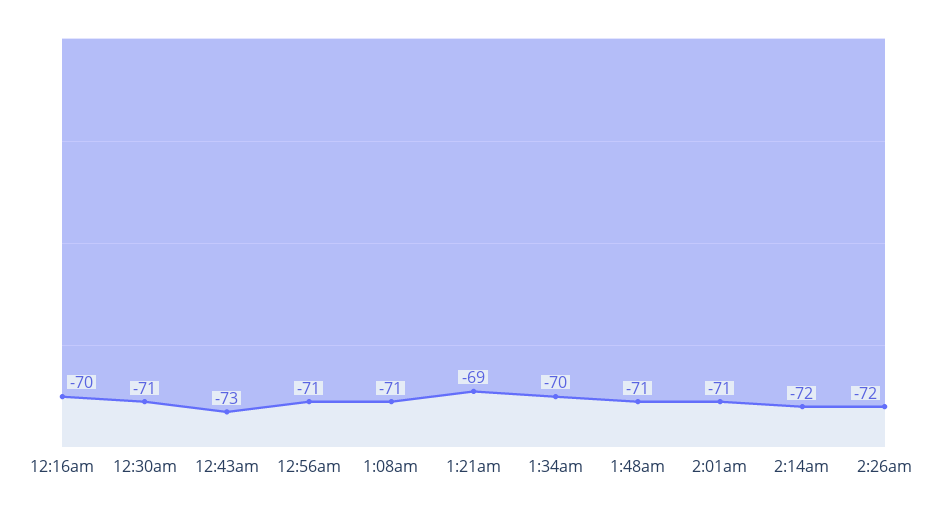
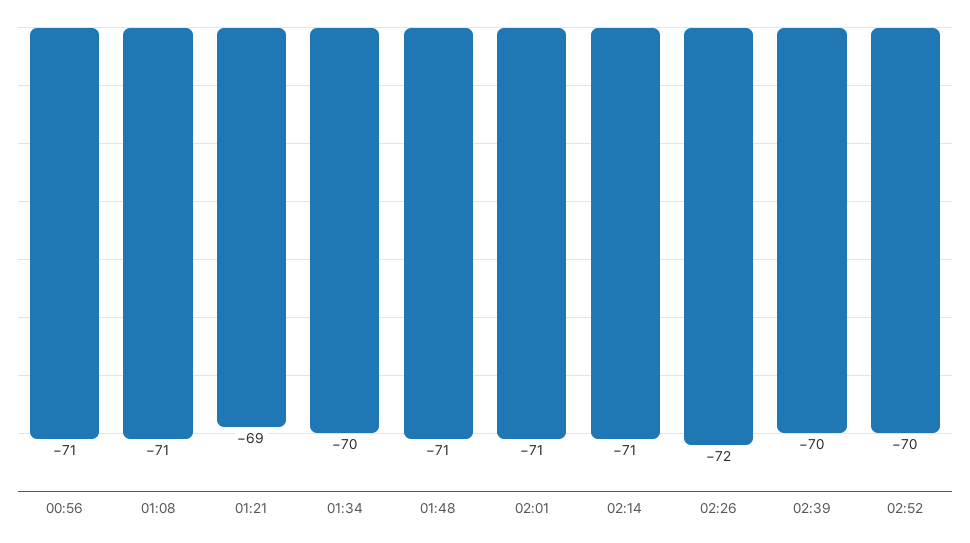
12:16am: -70 -> none
12:30am: -71 -> none
12:43am: -73 -> none
2:14am: -72 -> -71
02:39: none -> -70
02:52: none -> -70

